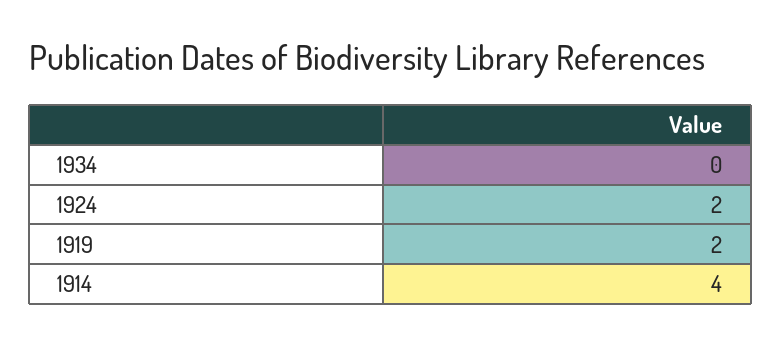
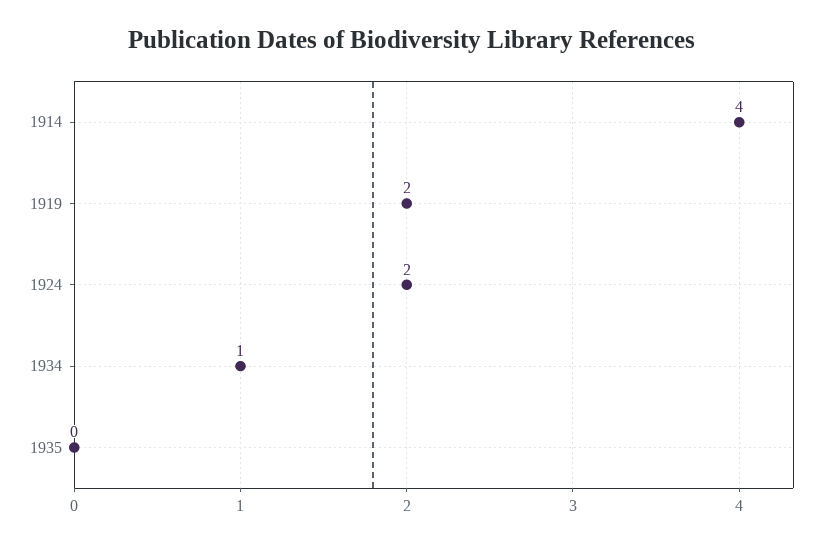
1934: 0 -> 1
1935: none -> 0

